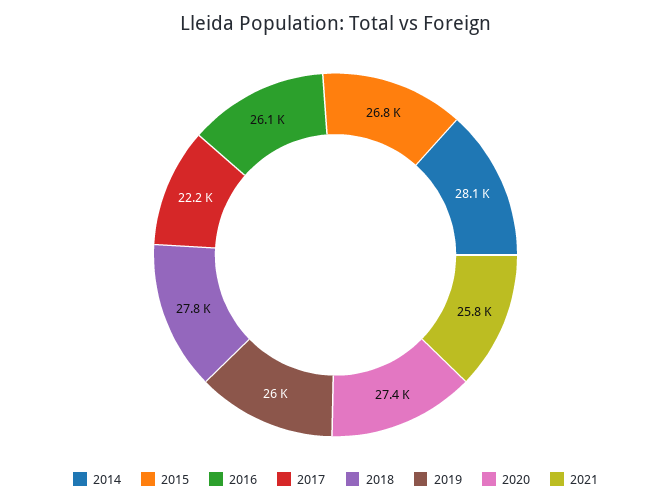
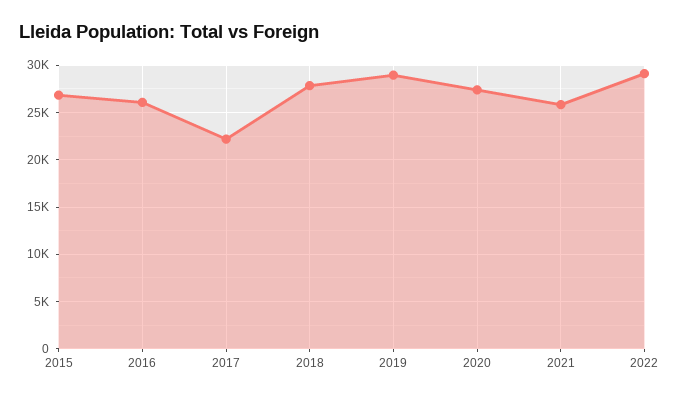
2014: 28100 -> none
2019: 26000 -> 29000
2022: none -> 29000

